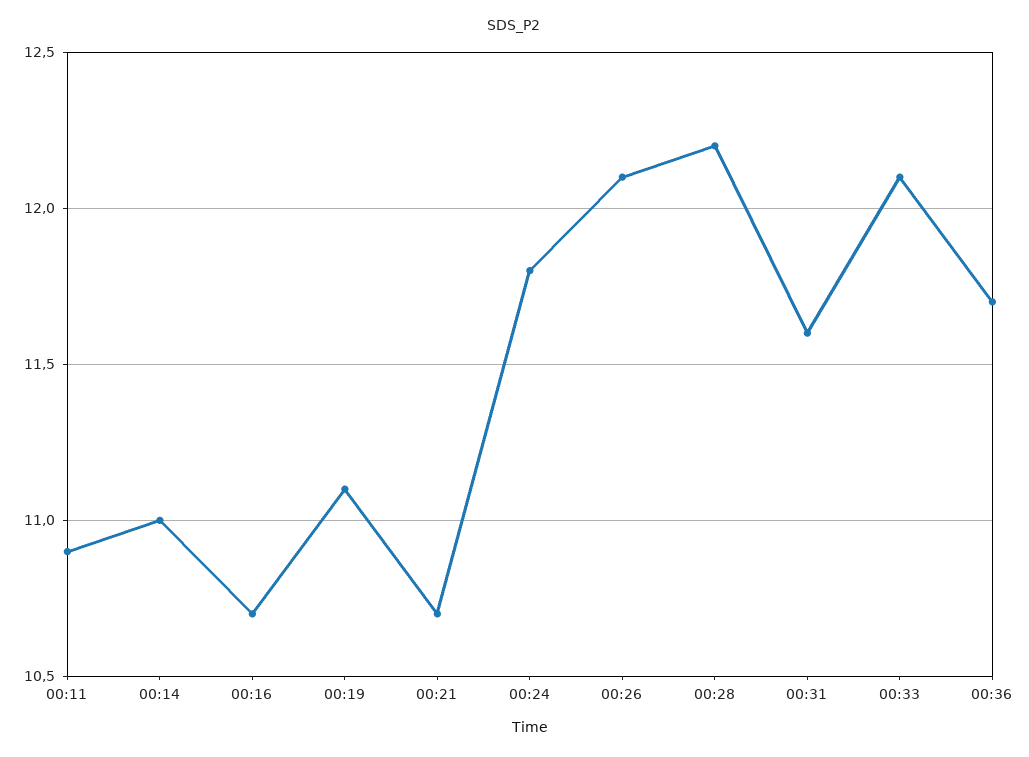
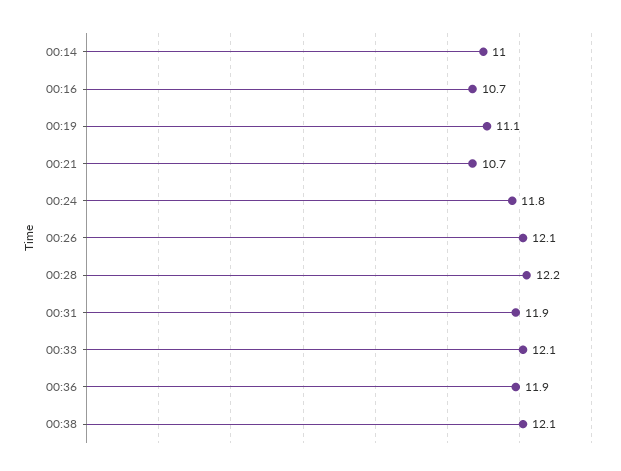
00:11: 10.9 -> none
00:31: 11.6 -> 11.9
00:36: 11.7 -> 11.9
00:38: none -> 12.1

